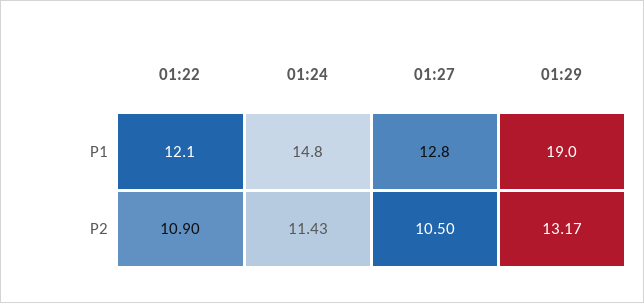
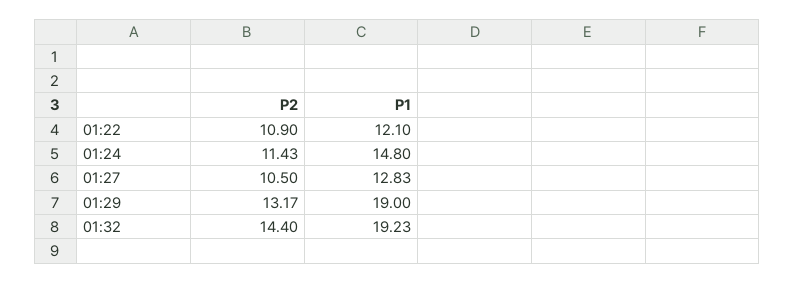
01:32, P2: none -> 14.4
01:32, P1: none -> 19.23

